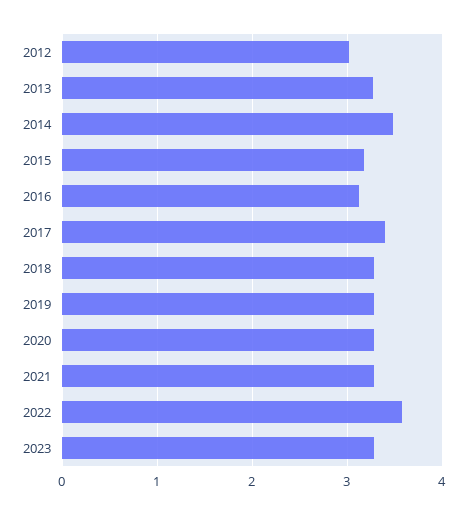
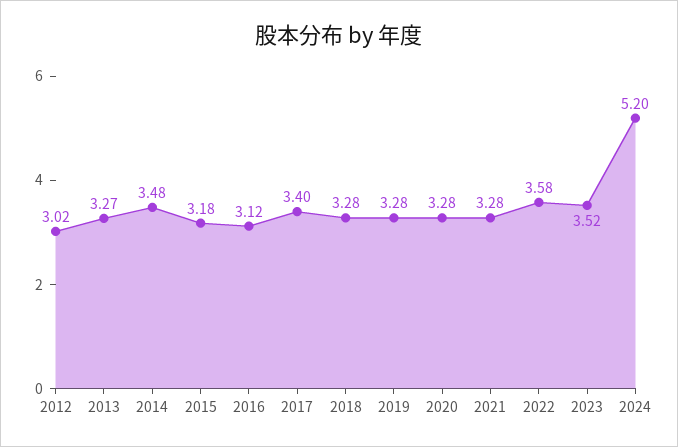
2023: 3.3 -> 3.52
2024: none -> 5.2

